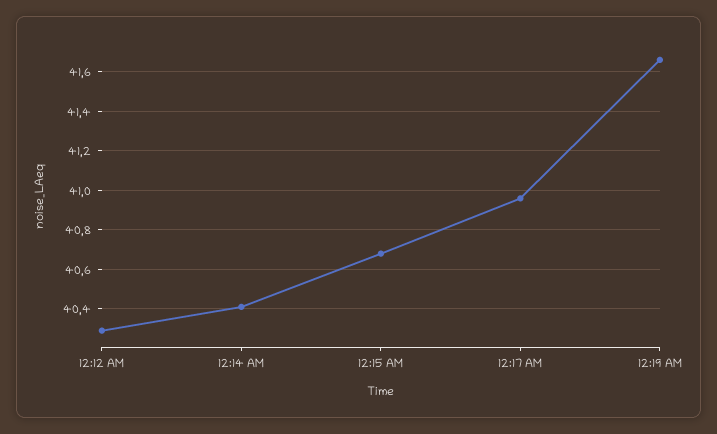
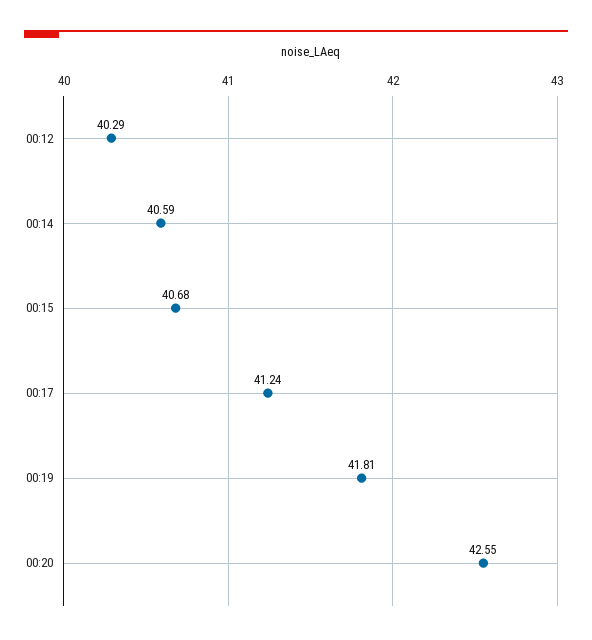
12:14 AM: 40.4 -> 40.59
12:17 AM: 40.95 -> 41.24
12:19 AM: 41.65 -> 41.81
00:20: none -> 42.55

